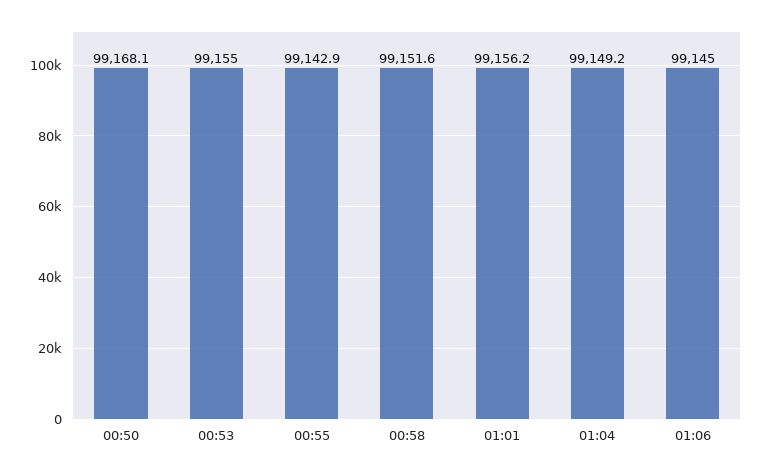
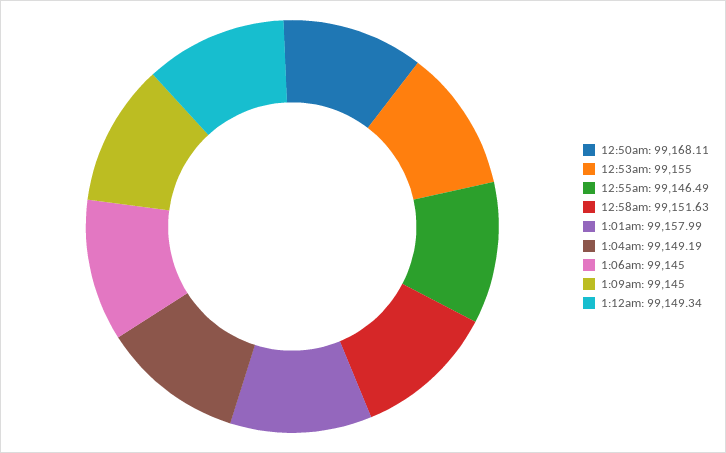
00:55: 99142.9 -> 99146.49
01:01: 99156.2 -> 99157.99
1:09am: none -> 99145
1:12am: none -> 99149.34

